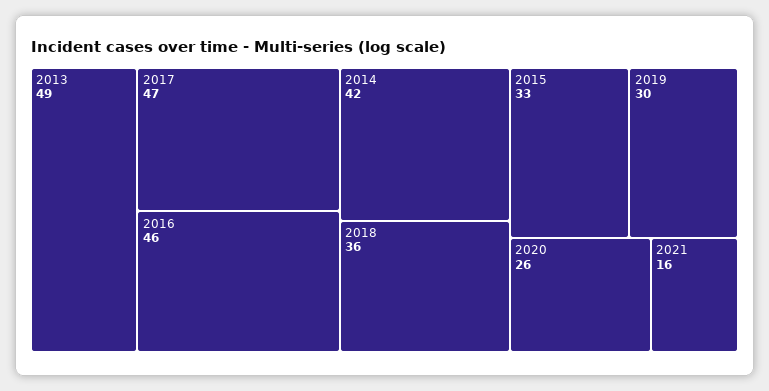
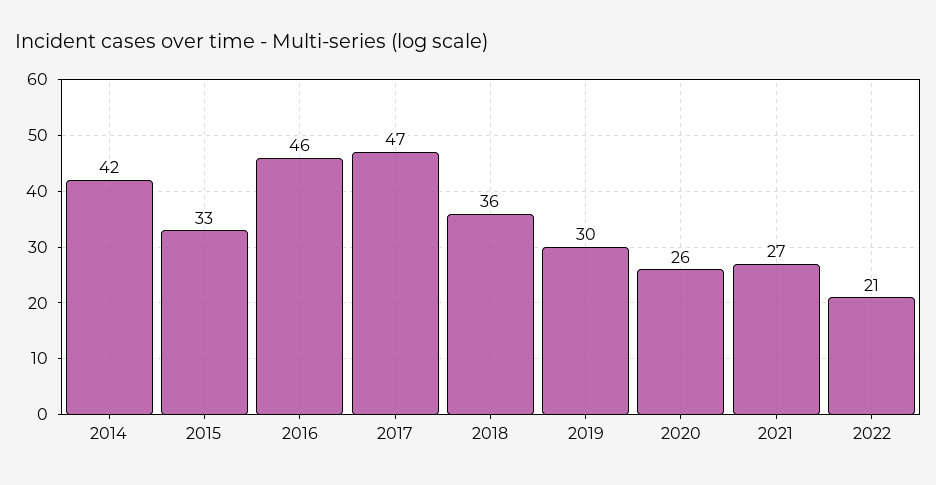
2013: 49 -> none
2021: 16 -> 27
2022: none -> 21

